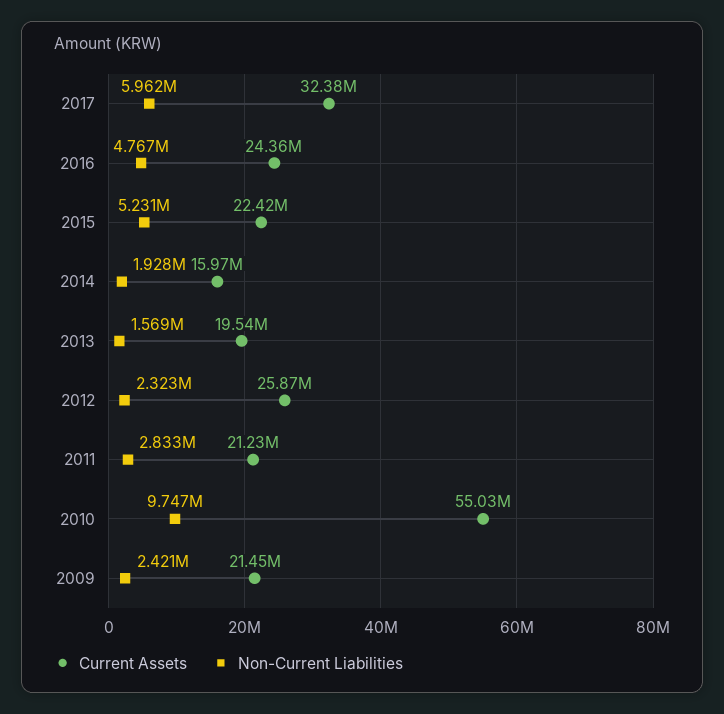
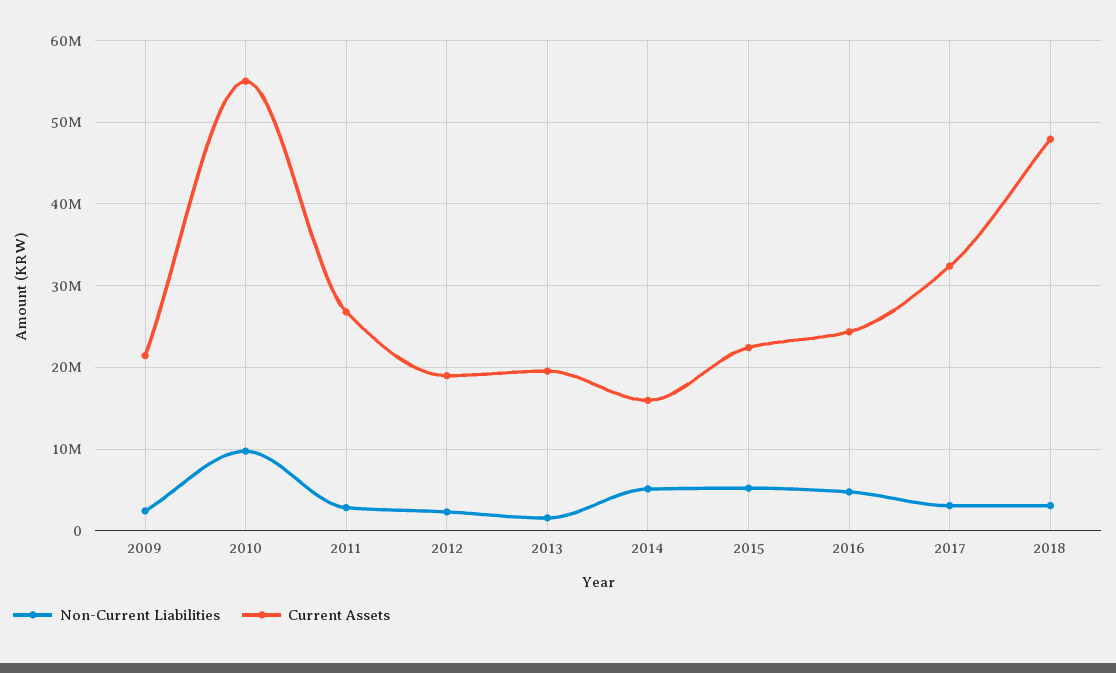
Non-Current Liabilities, 2017: 5962000 -> 3000000
Non-Current Liabilities, 2014: 1928000 -> 5000000
Current Assets, 2012: 25870000 -> 19000000
Current Assets, 2011: 21230000 -> 27000000
Non-Current Liabilities, 2018: none -> 3000000
Current Assets, 2018: none -> 48000000

